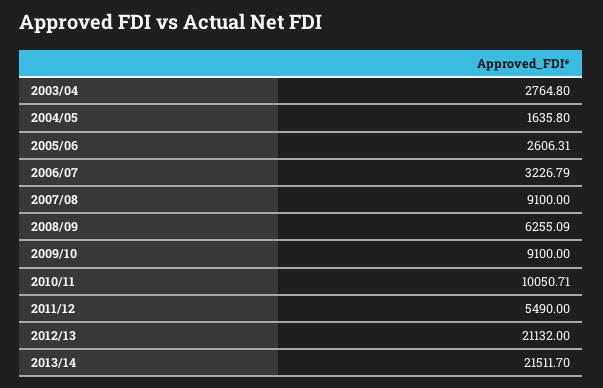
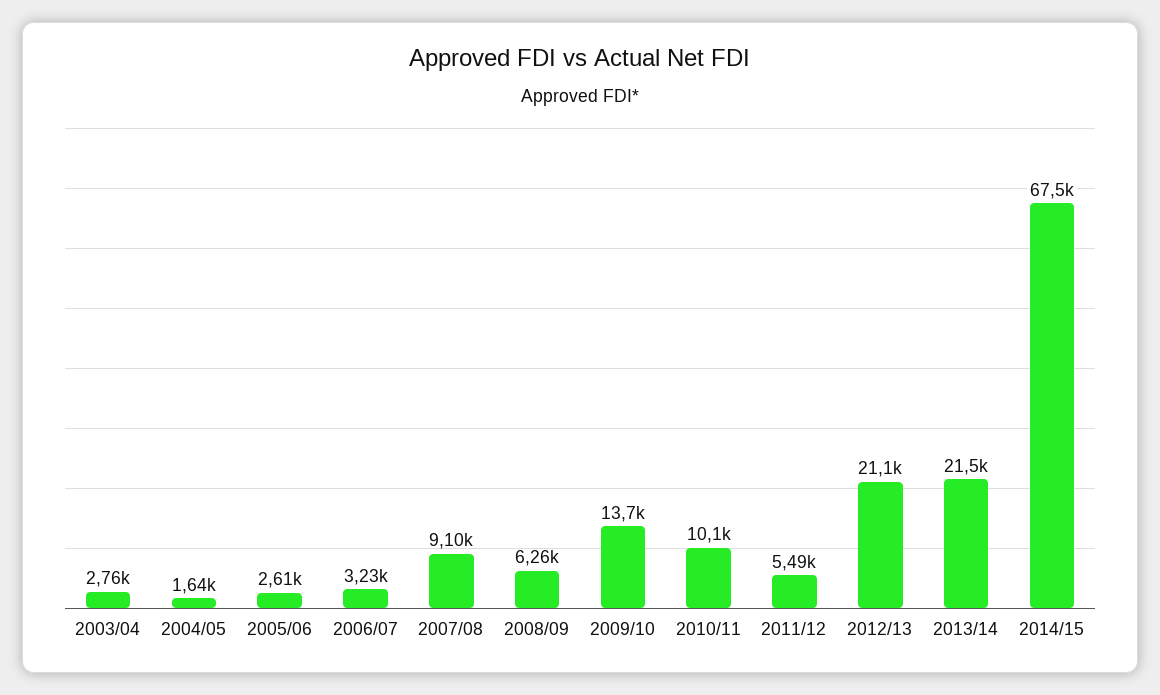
2009/10: 9100 -> 13700
2014/15: none -> 67500

